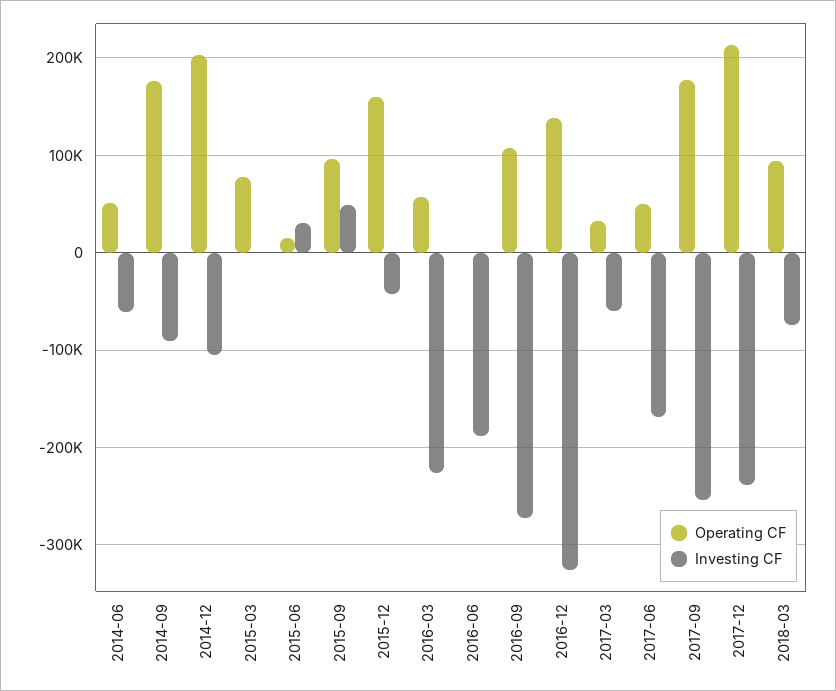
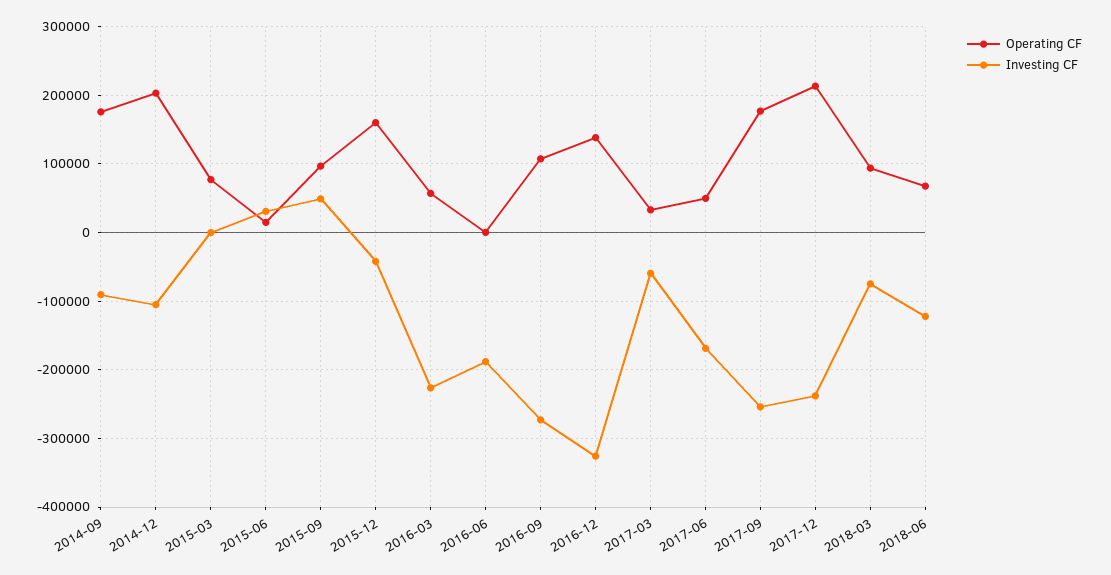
Operating CF, 2014-06: 50000 -> none
Investing CF, 2014-06: -60000 -> none
Operating CF, 2018-06: none -> 70000
Investing CF, 2018-06: none -> -120000

